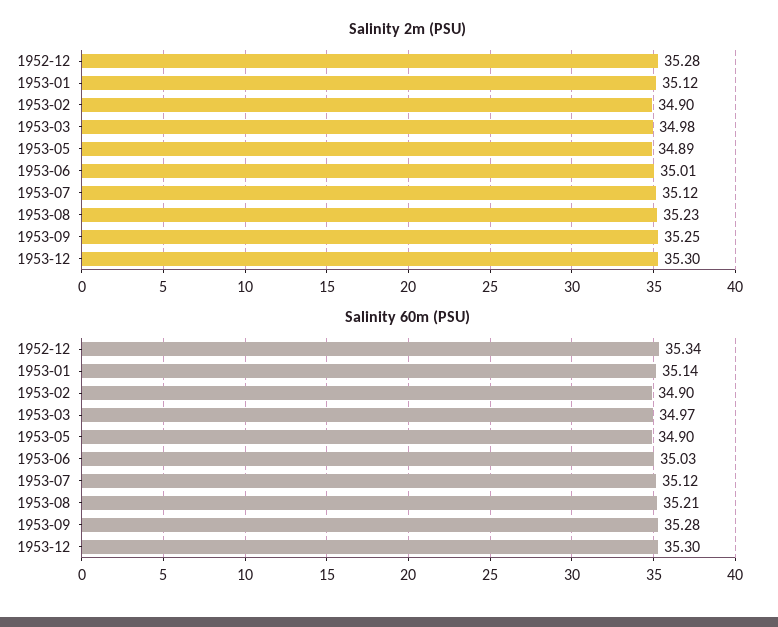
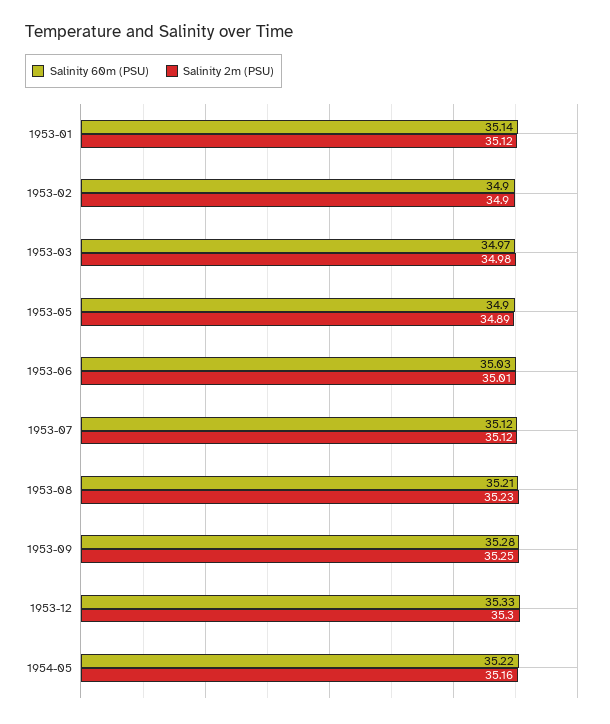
Salinity 2m (PSU), 1952-12: 35.28 -> none
Salinity 60m (PSU), 1952-12: 35.34 -> none
Salinity 60m (PSU), 1953-12: 35.3 -> 35.33
Salinity 60m (PSU), 1954-05: none -> 35.22
Salinity 2m (PSU), 1954-05: none -> 35.16

